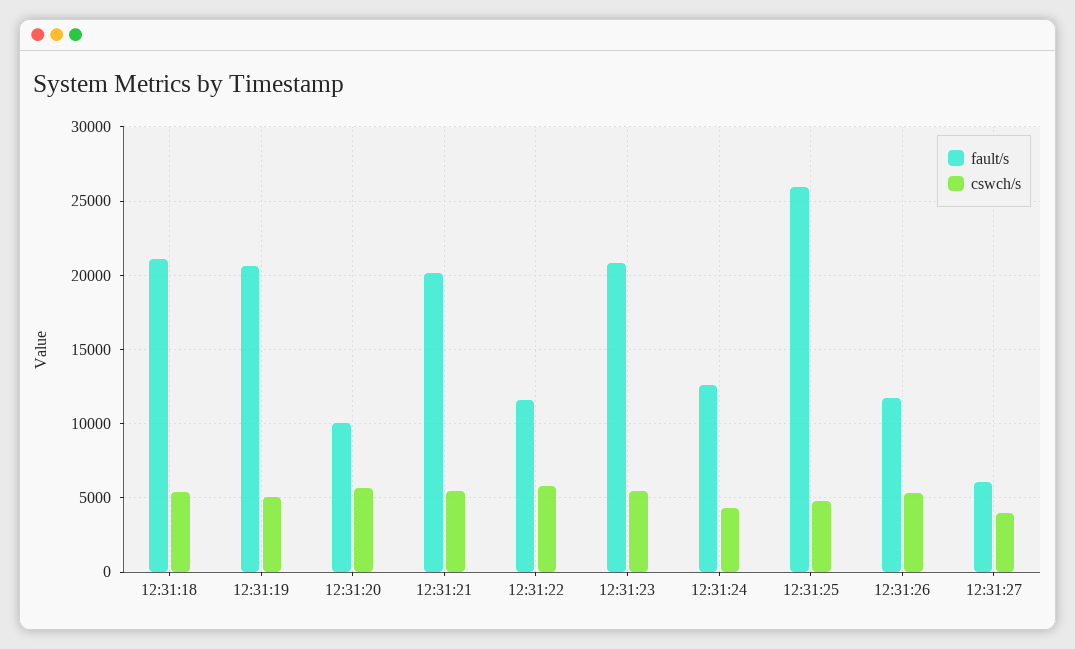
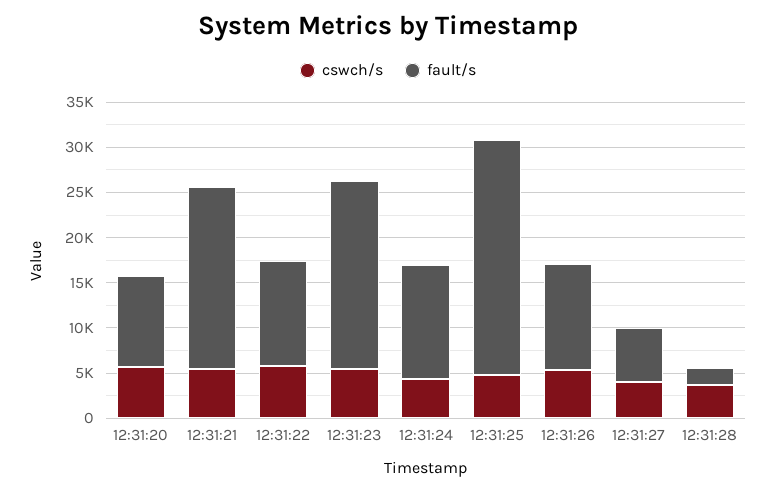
fault/s, 12:31:18: 21000 -> none
cswch/s, 12:31:18: 5500 -> none
fault/s, 12:31:19: 20500 -> none
cswch/s, 12:31:19: 5000 -> none
cswch/s, 12:31:28: none -> 4000
fault/s, 12:31:28: none -> 2000

